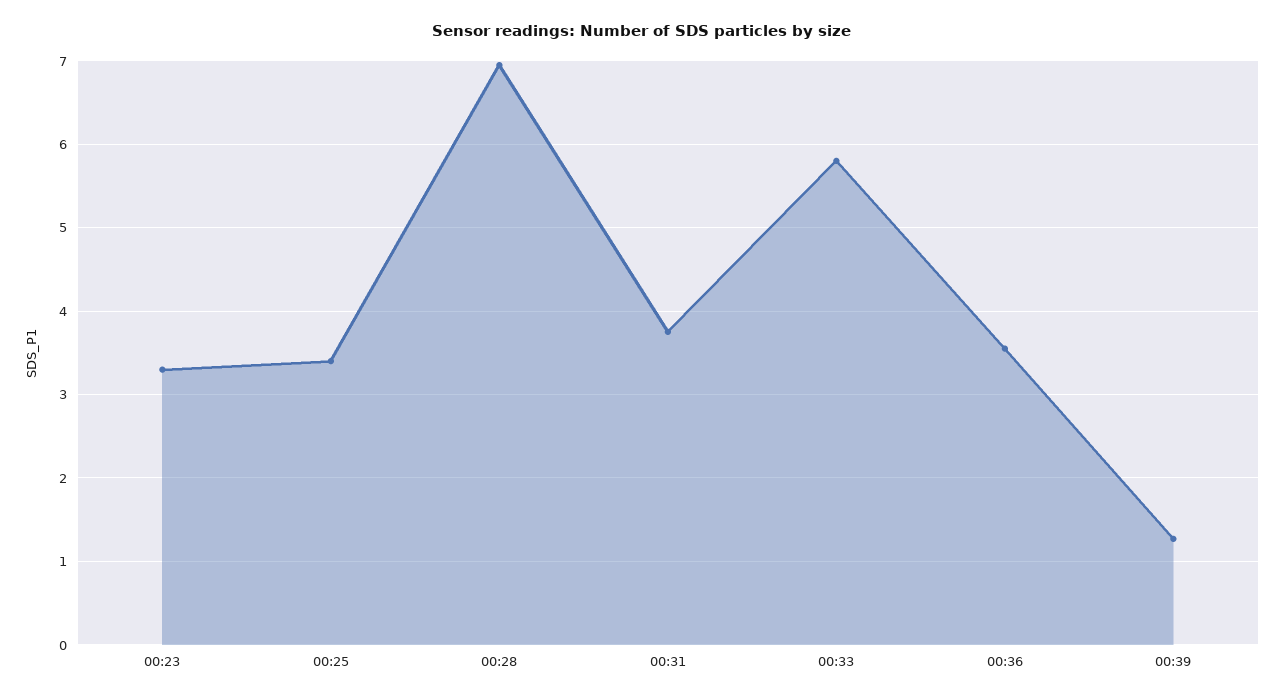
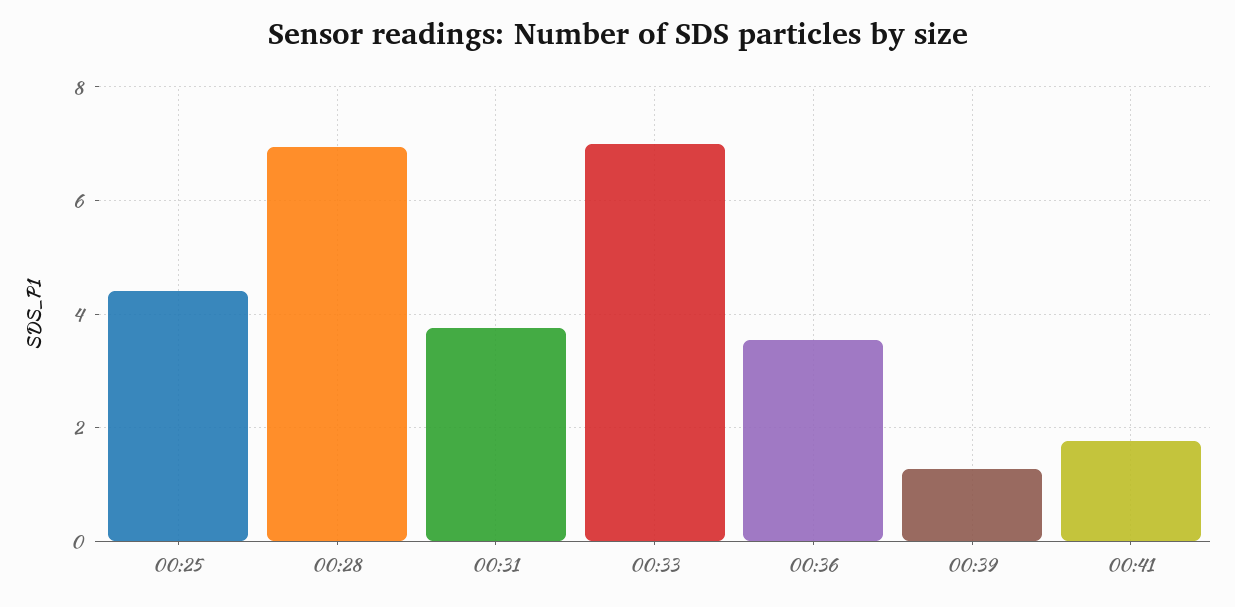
00:23: 3.3 -> none
00:25: 3.4 -> 4.4
00:33: 5.8 -> 7
00:41: none -> 1.8

